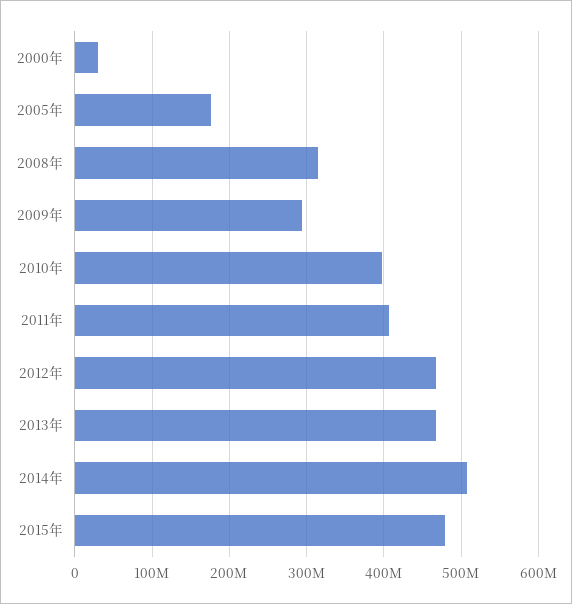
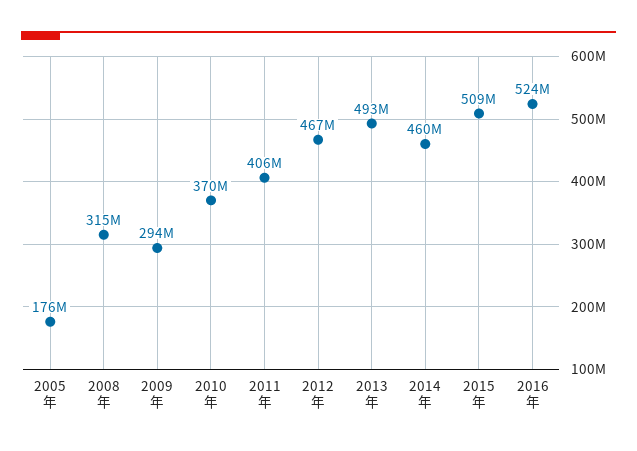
2000年: 30000000 -> none
2010年: 400000000 -> 370000000
2013年: 470000000 -> 493000000
2014年: 510000000 -> 460000000
2015年: 480000000 -> 509000000
2016年: none -> 524000000

